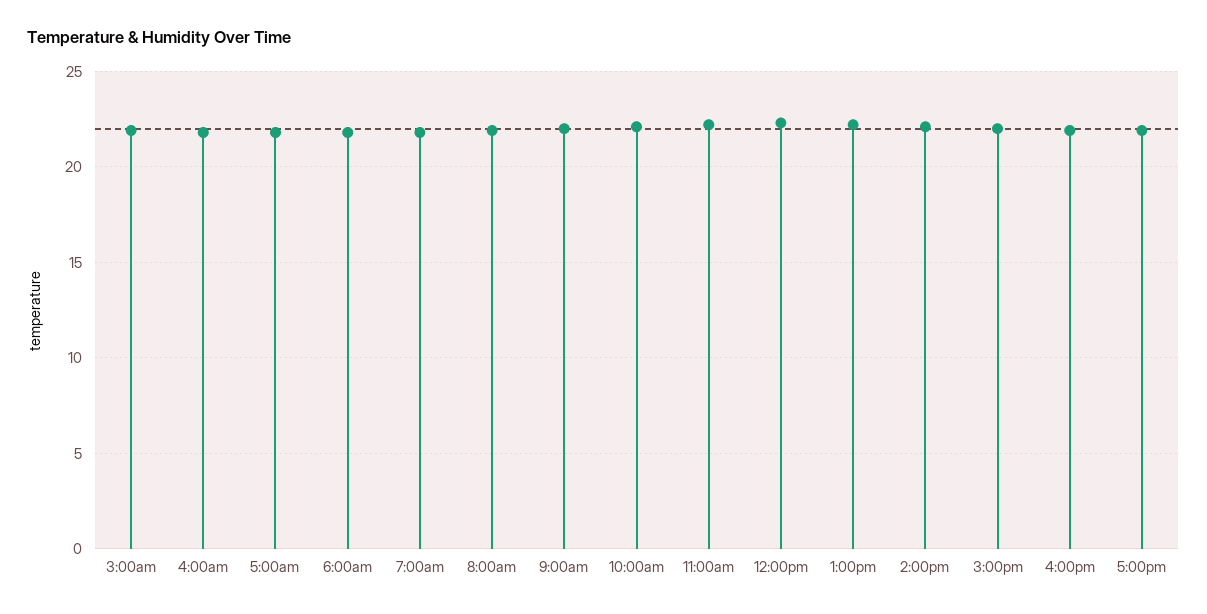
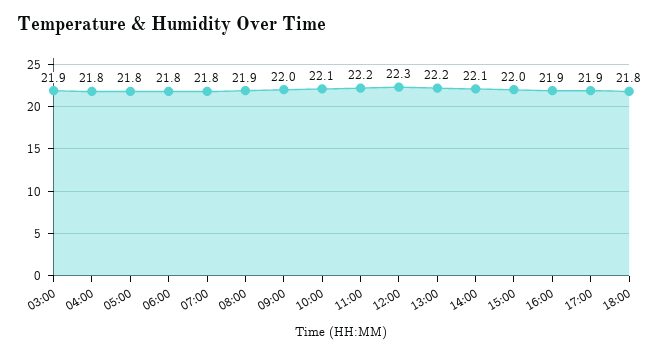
18:00: none -> 21.8

